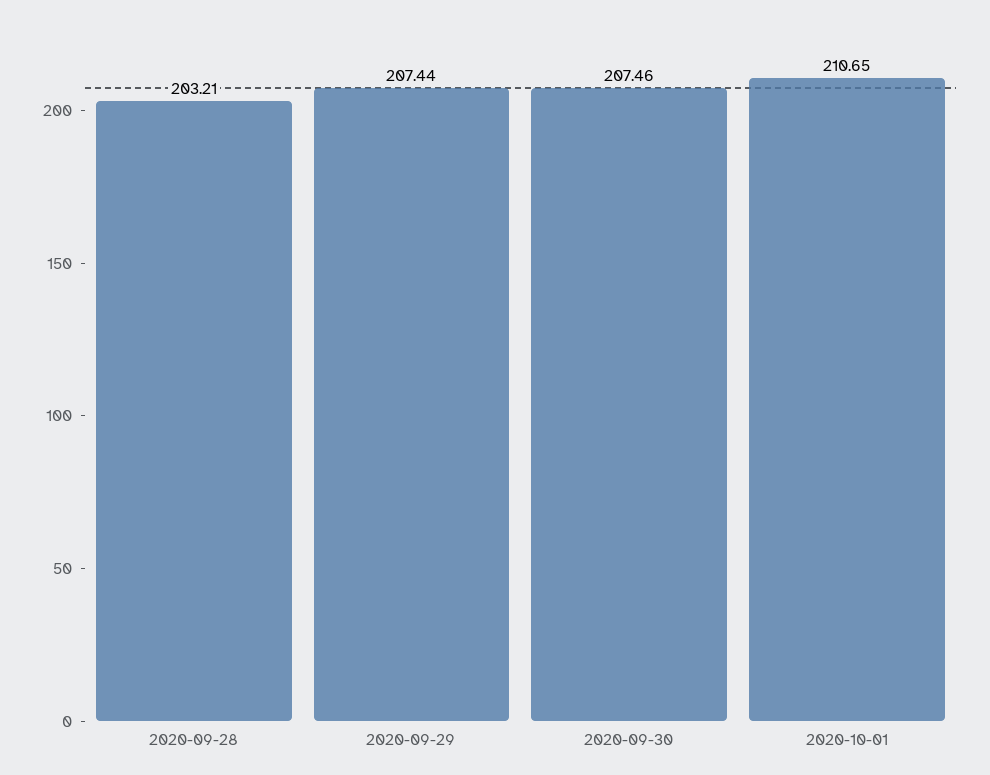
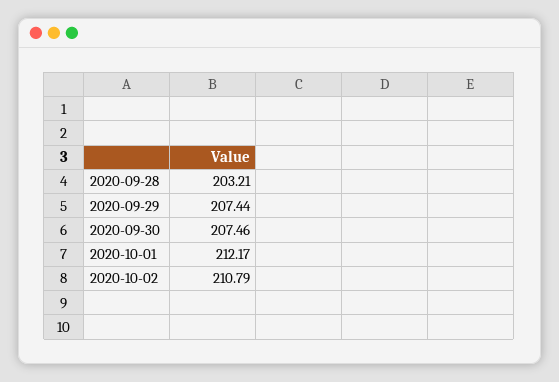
2020-10-01: 210.65 -> 212.17
2020-10-02: none -> 210.79

